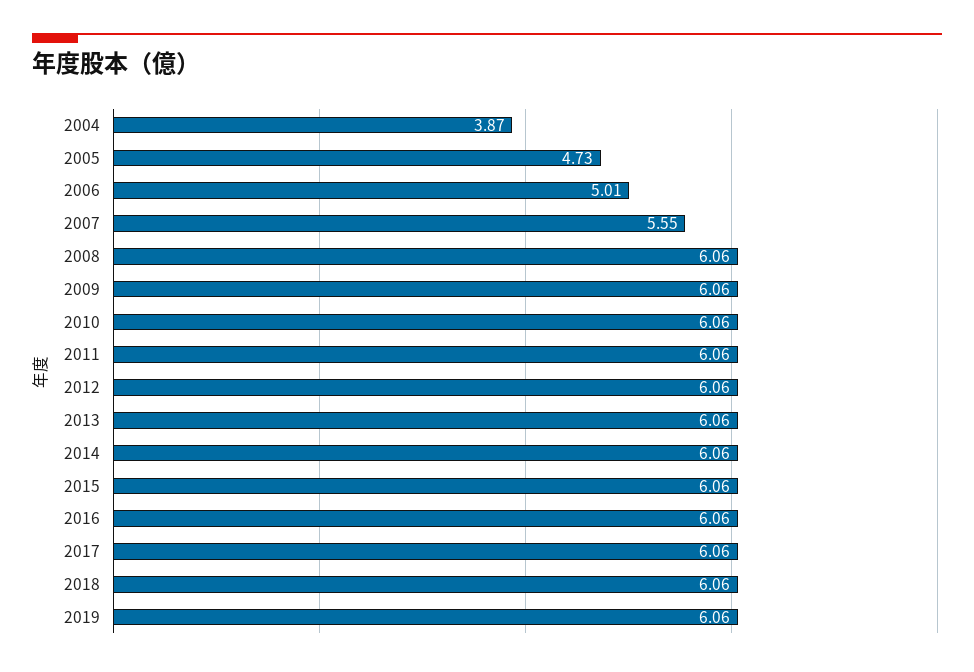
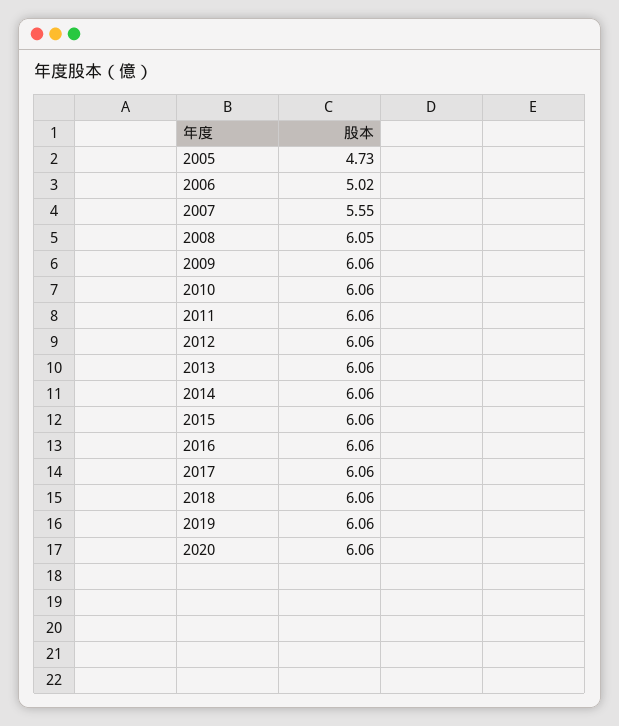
2004: 3.87 -> none
2006: 5.01 -> 5.02
2008: 6.06 -> 6.05
2020: none -> 6.06

